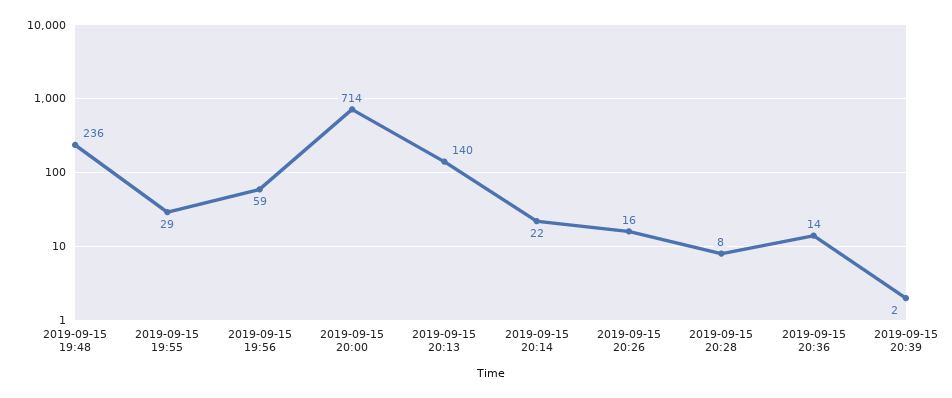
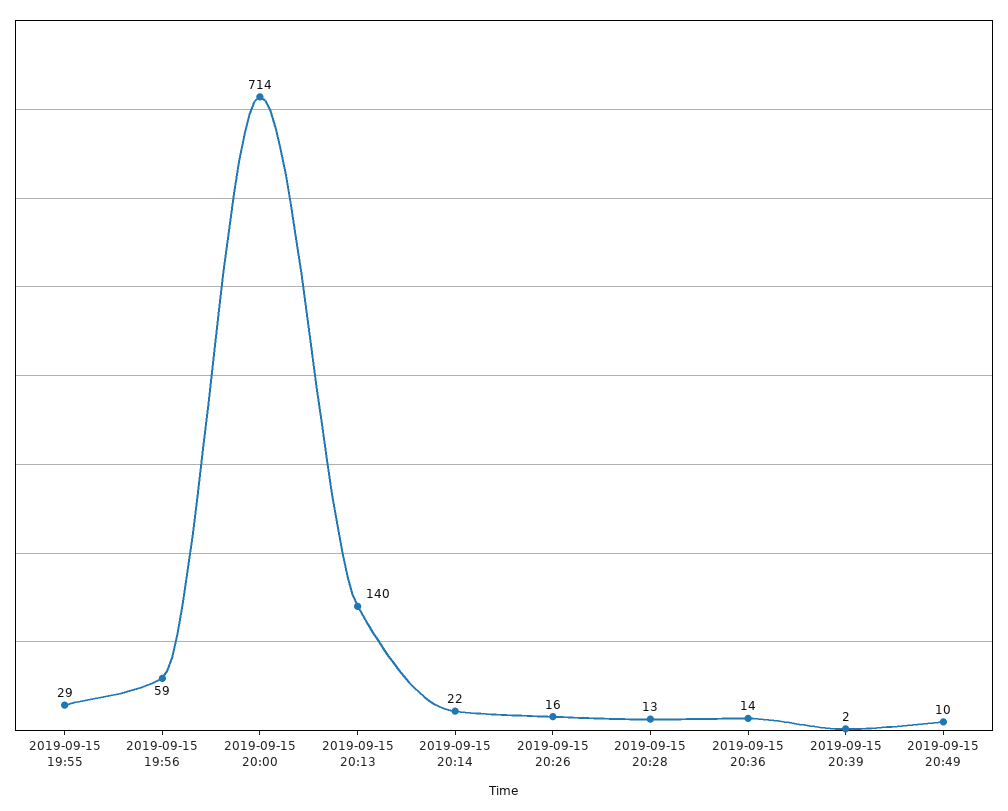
2019-09-15 19:48: 236 -> none
2019-09-15 20:28: 8 -> 13
2019-09-15 20:49: none -> 10

